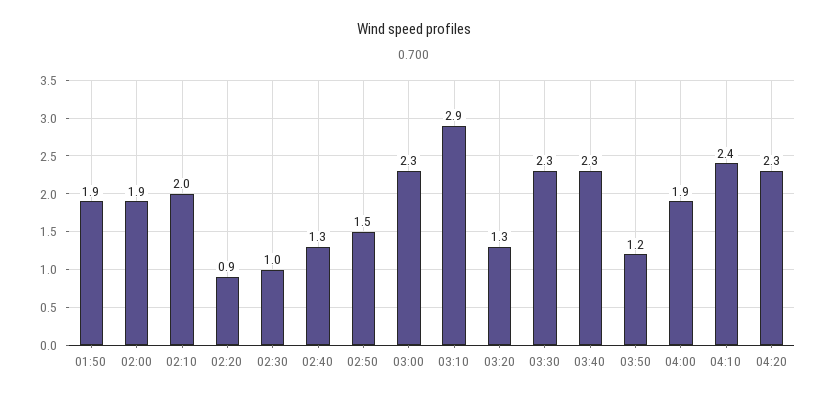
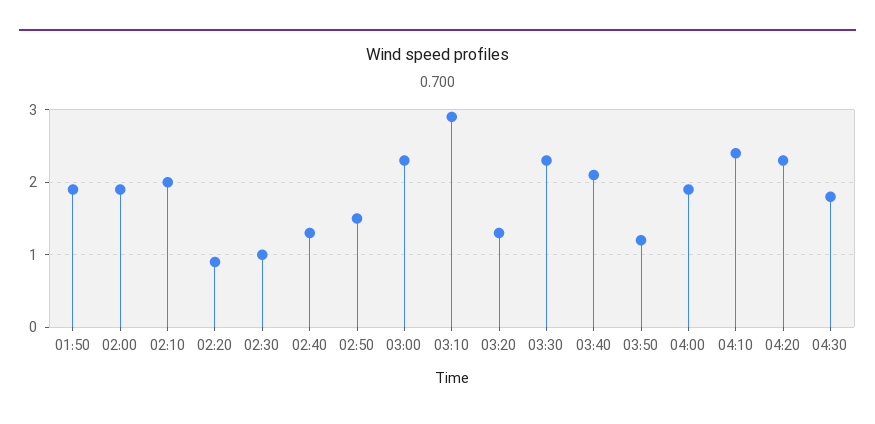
03:40: 2.3 -> 2.1
04:30: none -> 1.8

